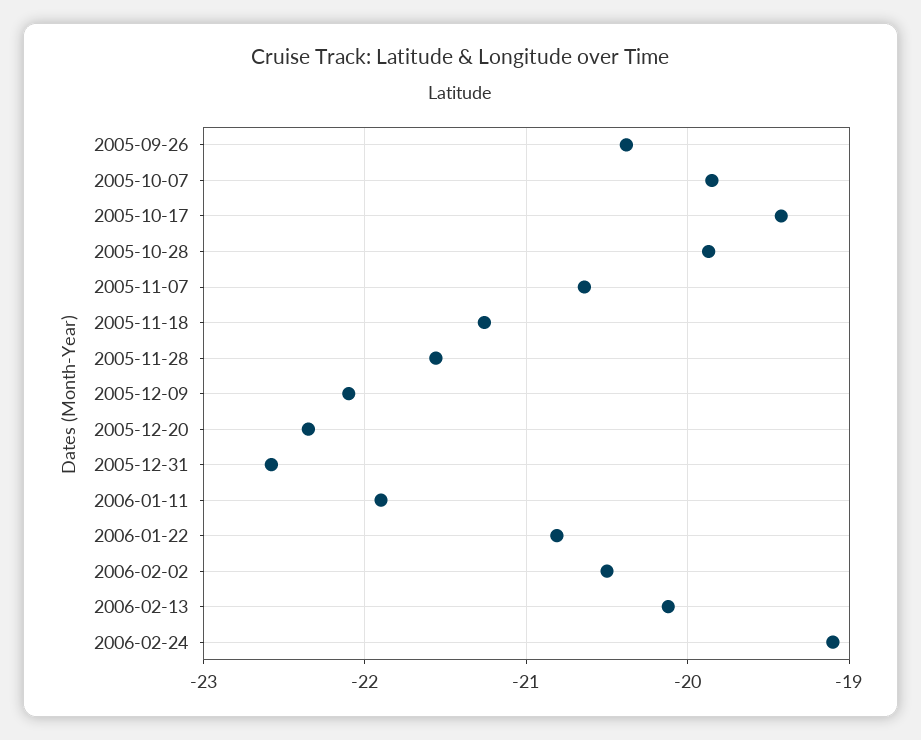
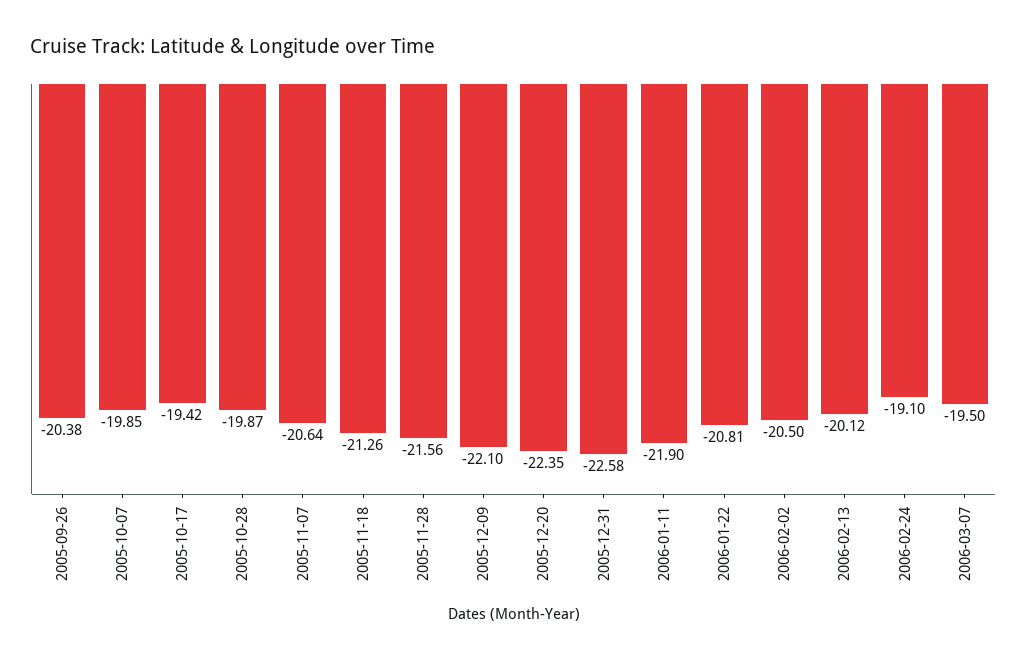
2006-03-07: none -> -19.5

